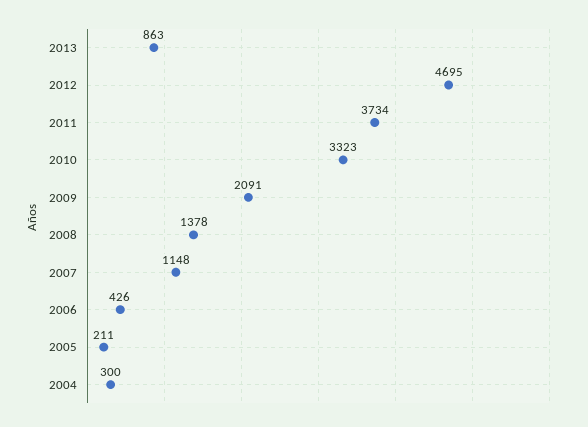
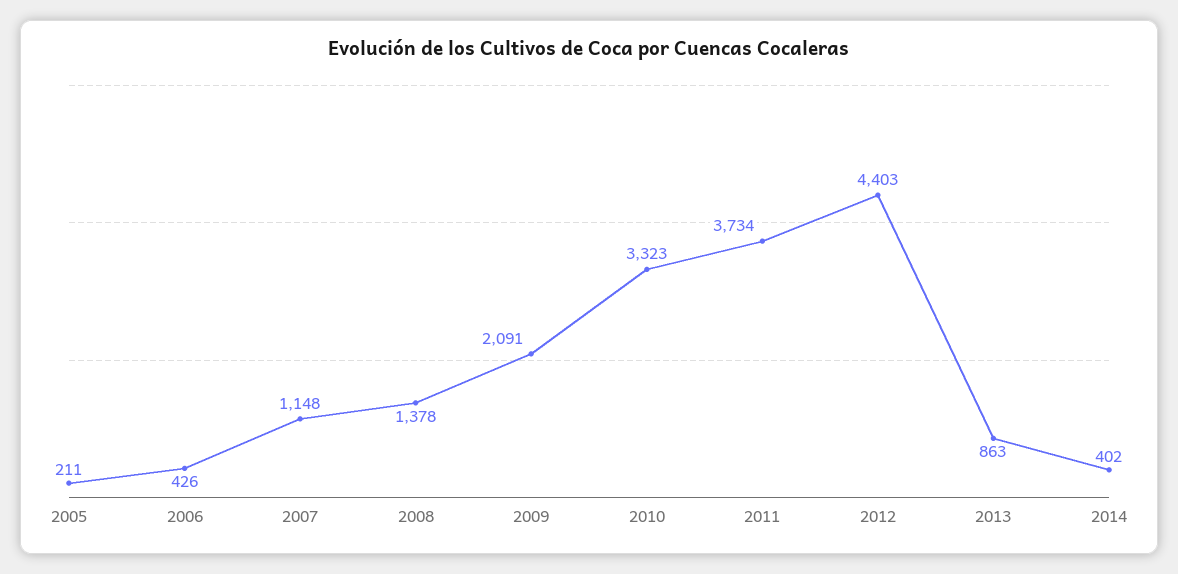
2012: 4695 -> 4403
2004: 300 -> none
2014: none -> 402

